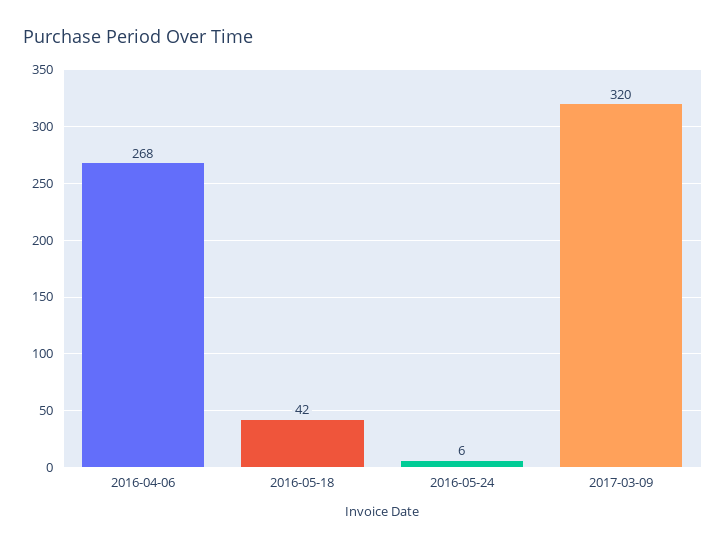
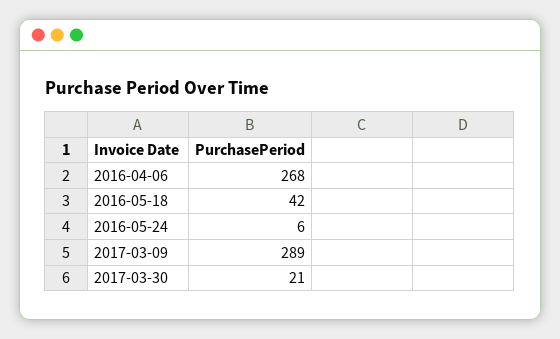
2017-03-09: 320 -> 289
2017-03-30: none -> 21

